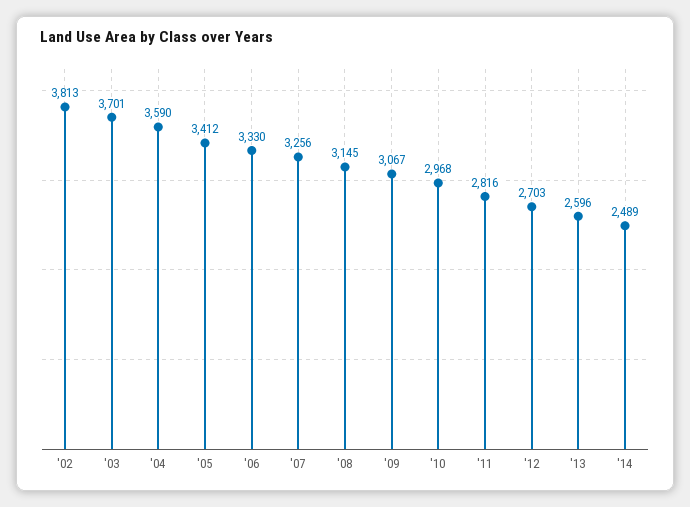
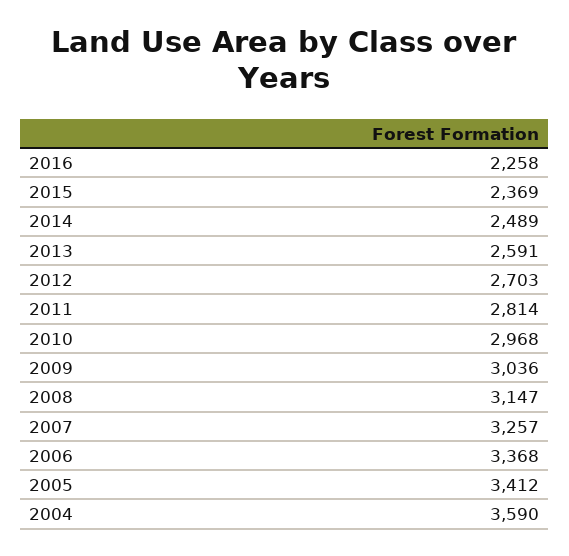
'02: 3813 -> none
'03: 3701 -> none
'06: 3330 -> 3368
'07: 3256 -> 3257
'08: 3145 -> 3147
'09: 3067 -> 3036
'11: 2816 -> 2814
'13: 2596 -> 2591
2016: none -> 2258
2015: none -> 2369

